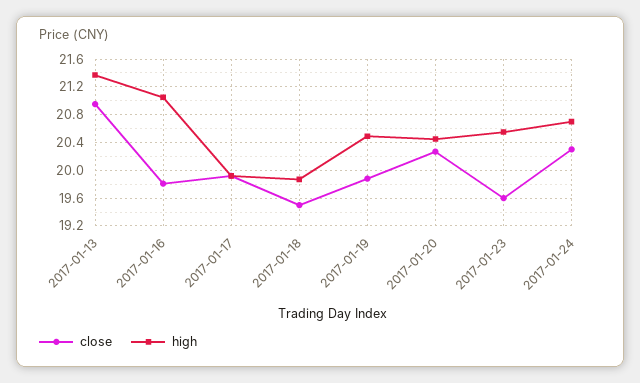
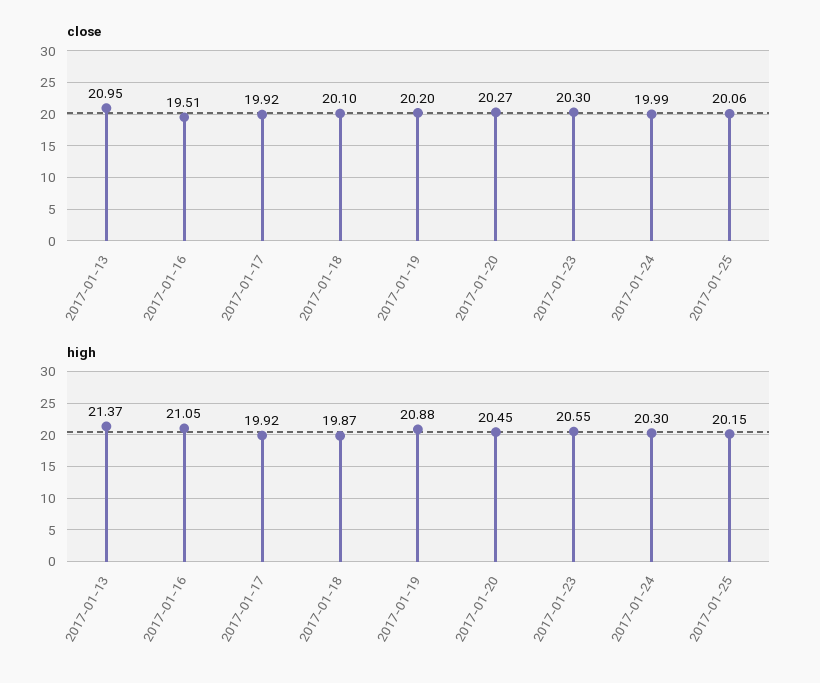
close, 2017-01-16: 19.8 -> 19.51
close, 2017-01-18: 19.5 -> 20.1
close, 2017-01-19: 19.9 -> 20.2
high, 2017-01-19: 20.5 -> 20.88
close, 2017-01-23: 19.6 -> 20.3
close, 2017-01-24: 20.3 -> 19.99
high, 2017-01-24: 20.7 -> 20.3
close, 2017-01-25: none -> 20.06
high, 2017-01-25: none -> 20.15

